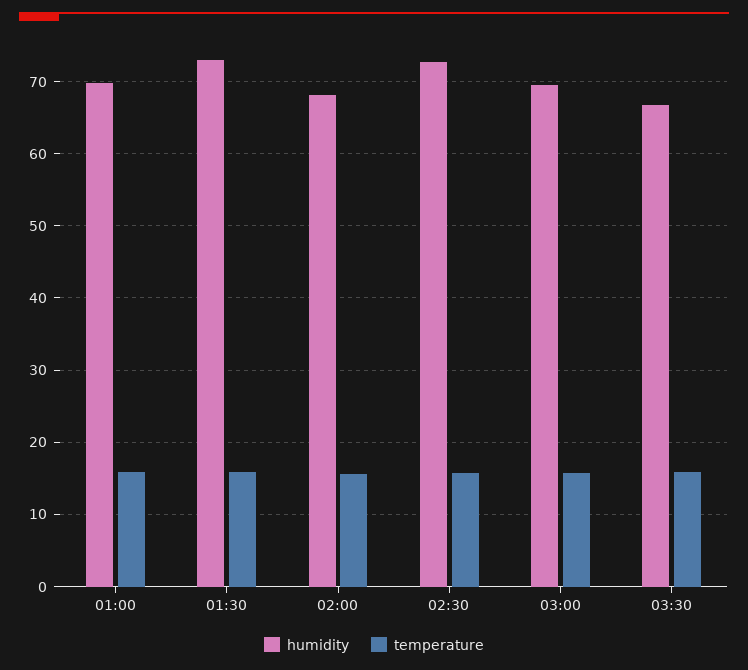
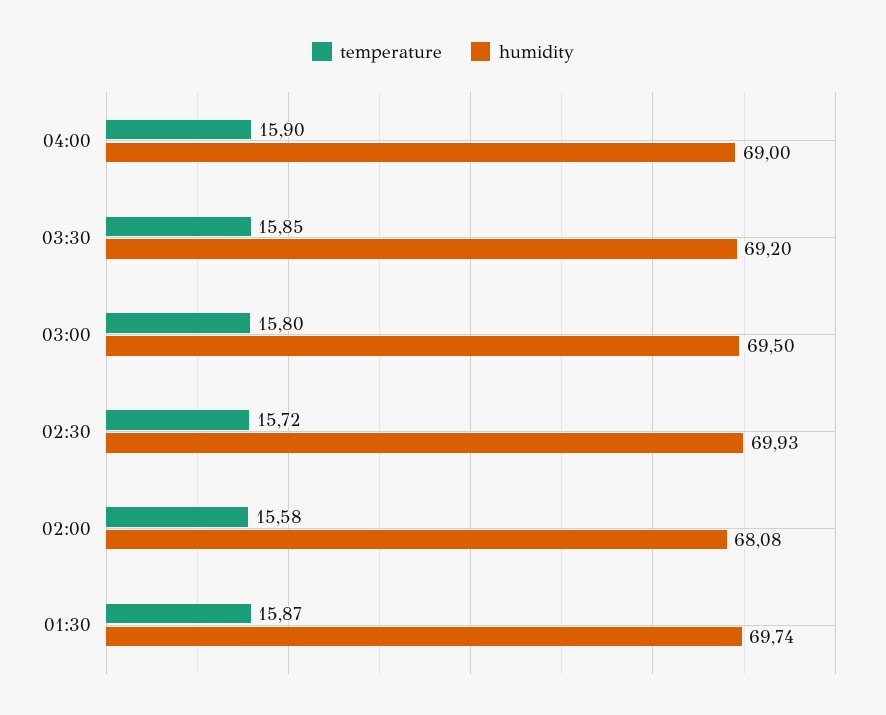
humidity, 01:00: 70 -> none
temperature, 01:00: 16 -> none
humidity, 01:30: 73 -> 69.74
humidity, 02:30: 73 -> 69.93
humidity, 03:30: 67 -> 69.2
temperature, 04:00: none -> 15.9
humidity, 04:00: none -> 69

